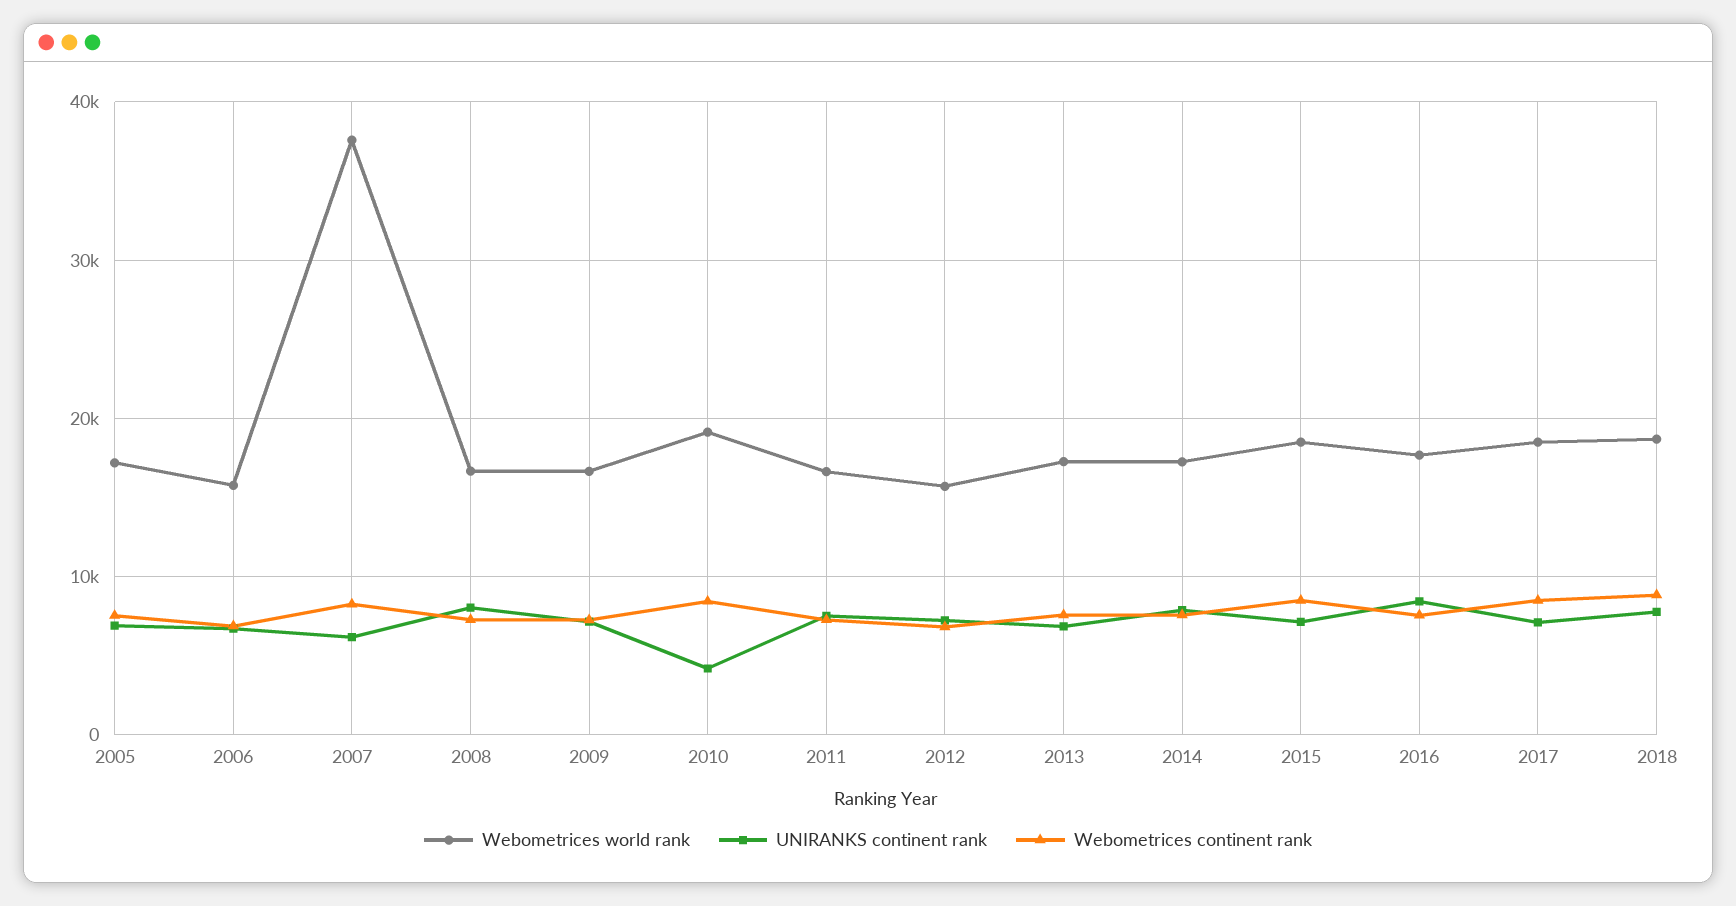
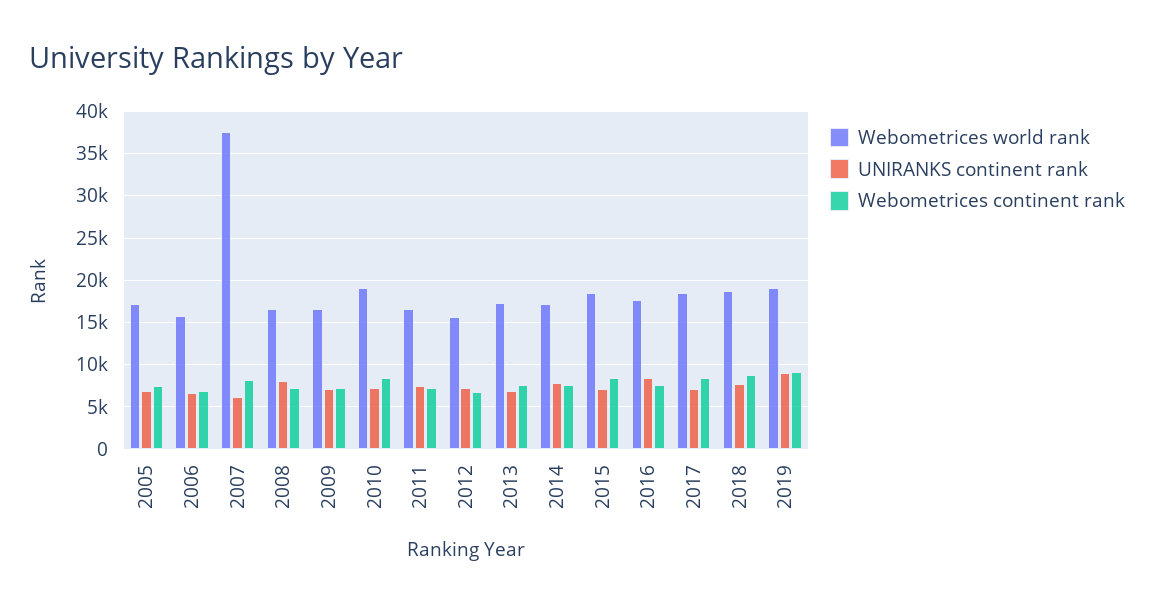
UNIRANKS continent rank, 2010: 4000 -> 7000
Webometrices world rank, 2019: none -> 19000
UNIRANKS continent rank, 2019: none -> 9000
Webometrices continent rank, 2019: none -> 9000

